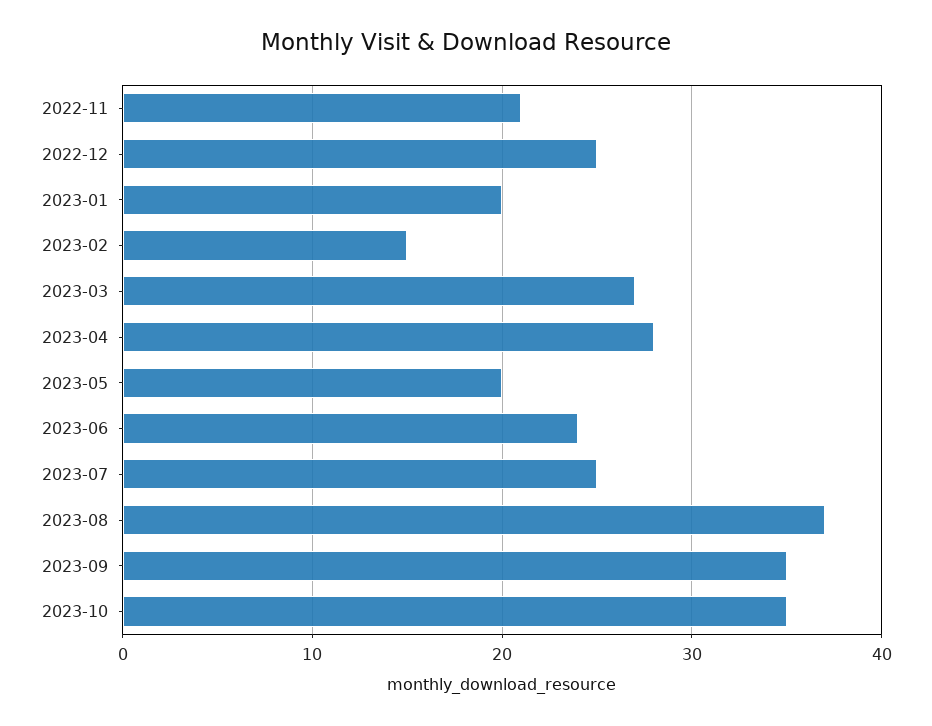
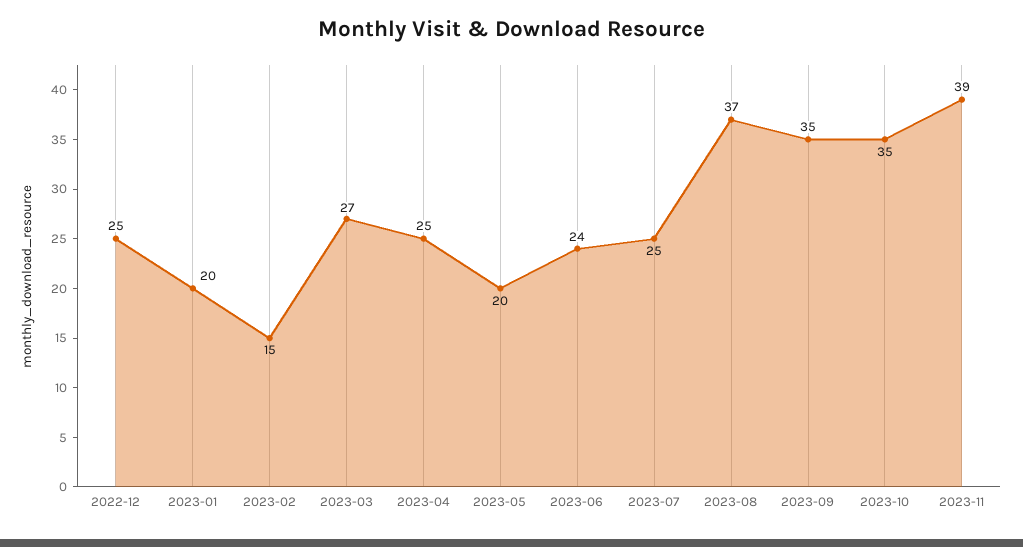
2022-11: 21 -> none
2023-04: 28 -> 25
2023-11: none -> 39

